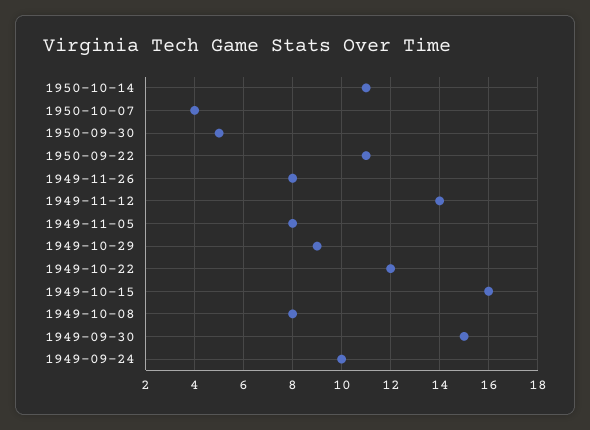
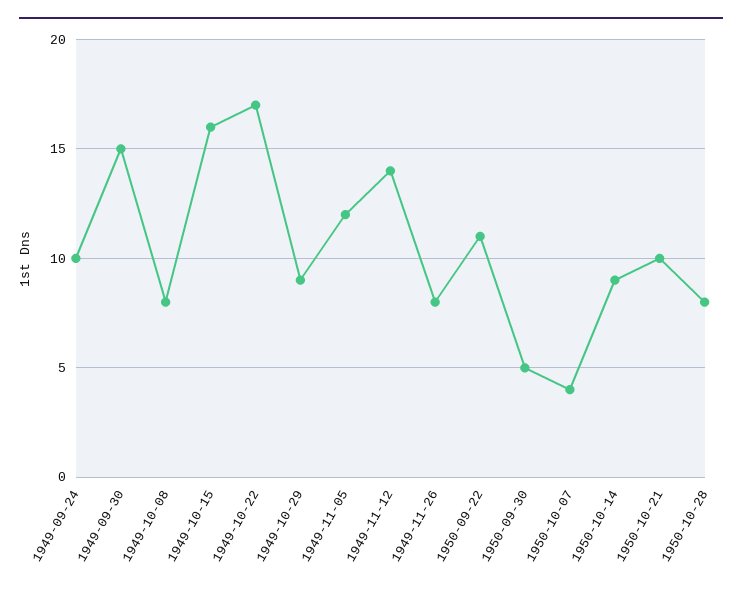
1950-10-14: 11 -> 9
1949-11-05: 8 -> 12
1949-10-22: 12 -> 17
1950-10-21: none -> 10
1950-10-28: none -> 8

